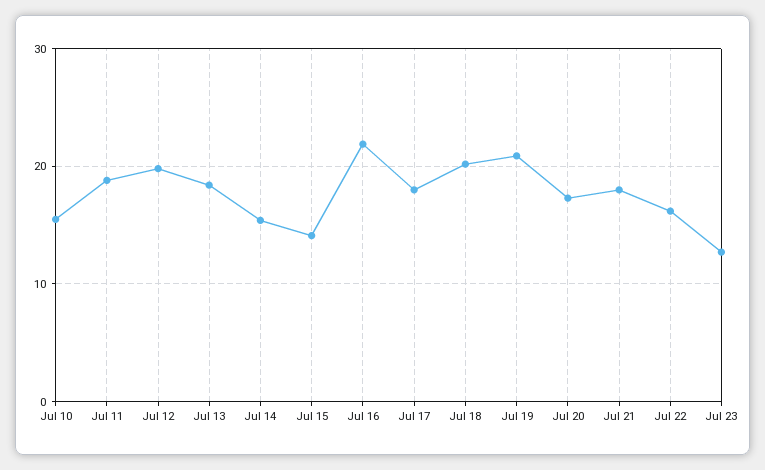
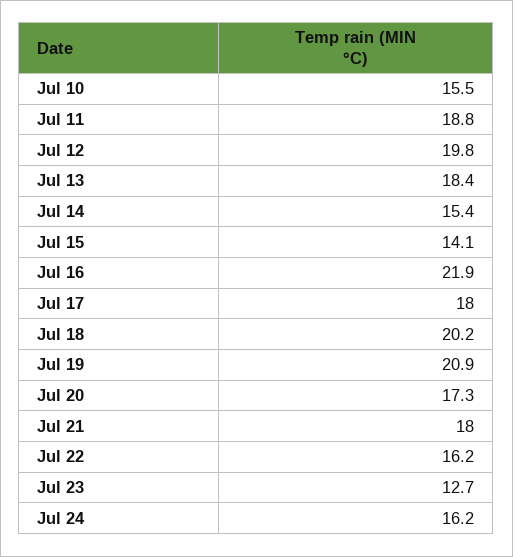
Jul 24: none -> 16.2

